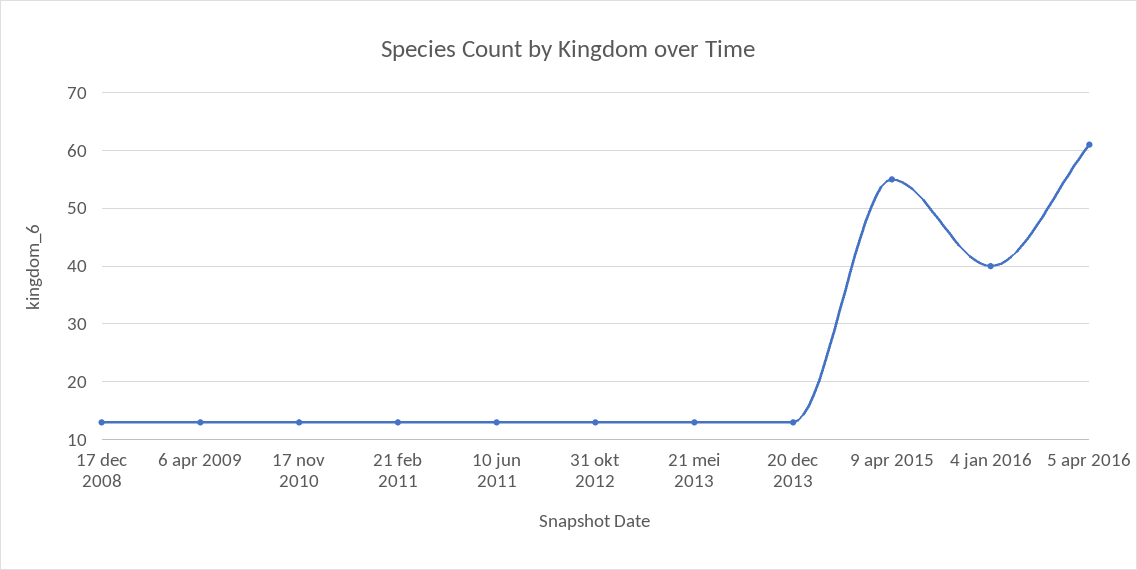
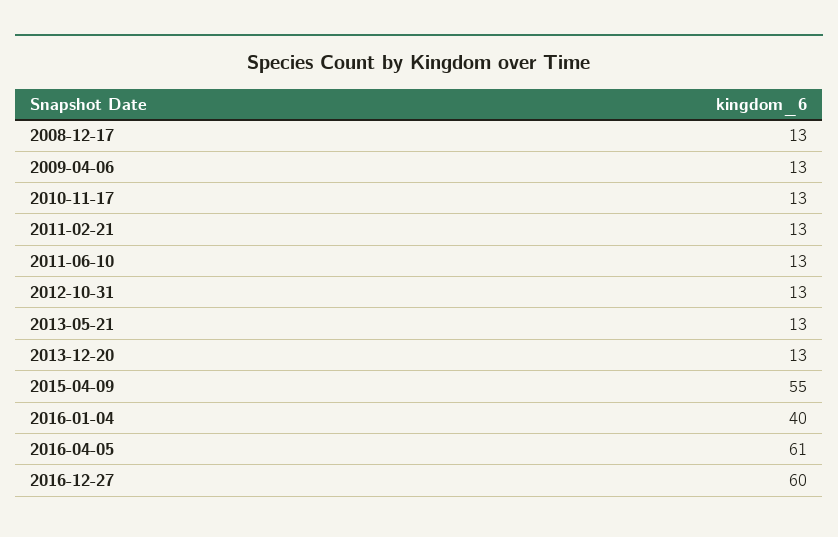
2016-12-27: none -> 60

